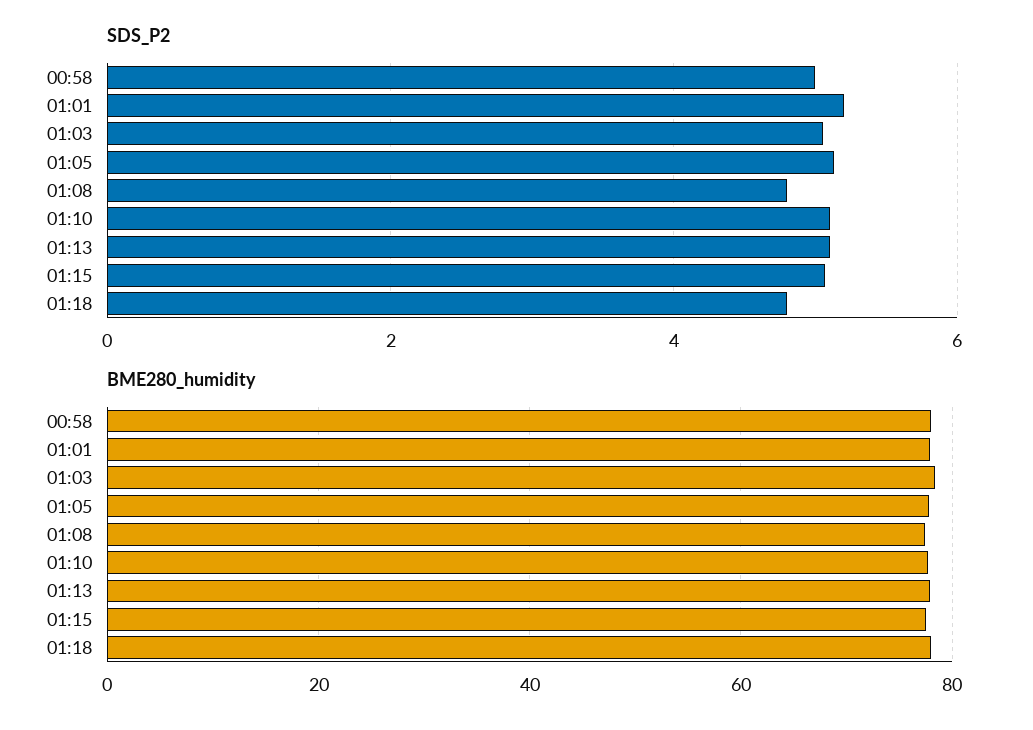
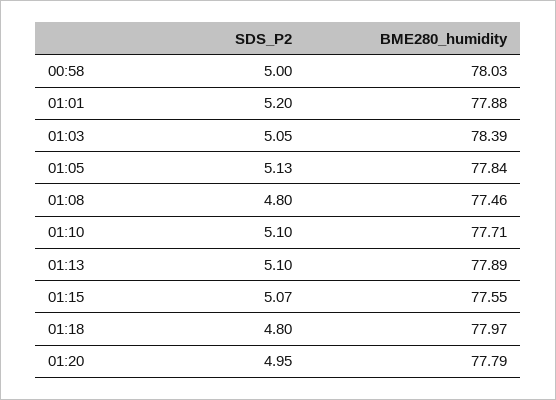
SDS_P2, 01:20: none -> 4.95
BME280_humidity, 01:20: none -> 77.79

